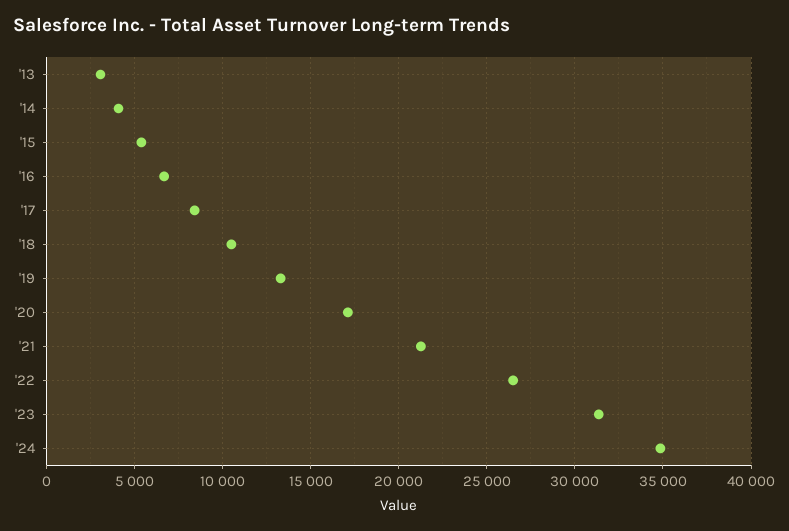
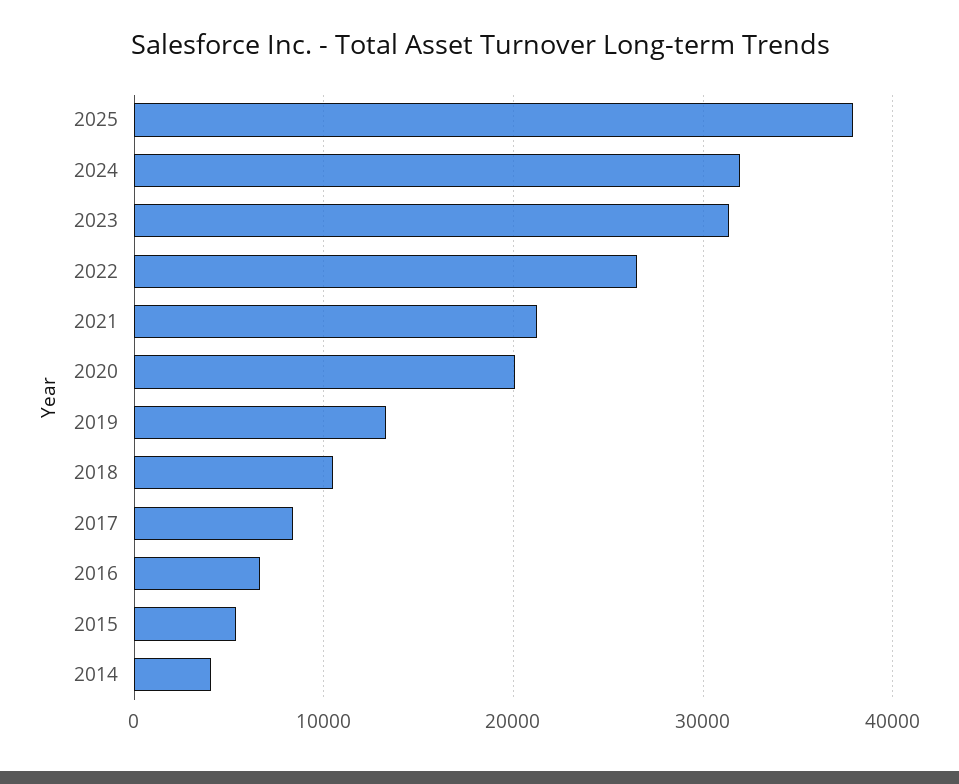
'13: 3000 -> none
'20: 17000 -> 20000
'24: 35000 -> 32000
2025: none -> 38000

